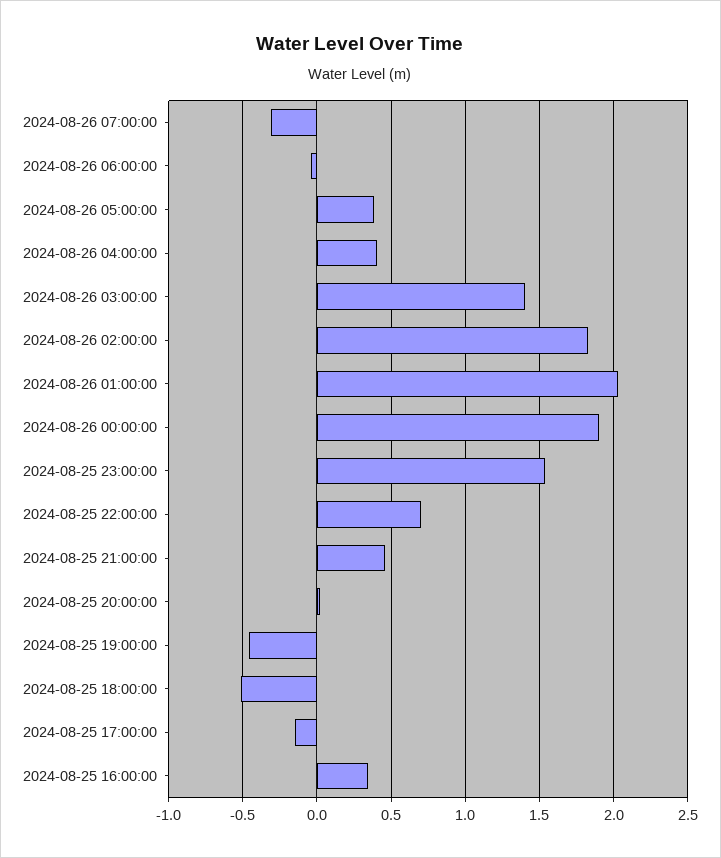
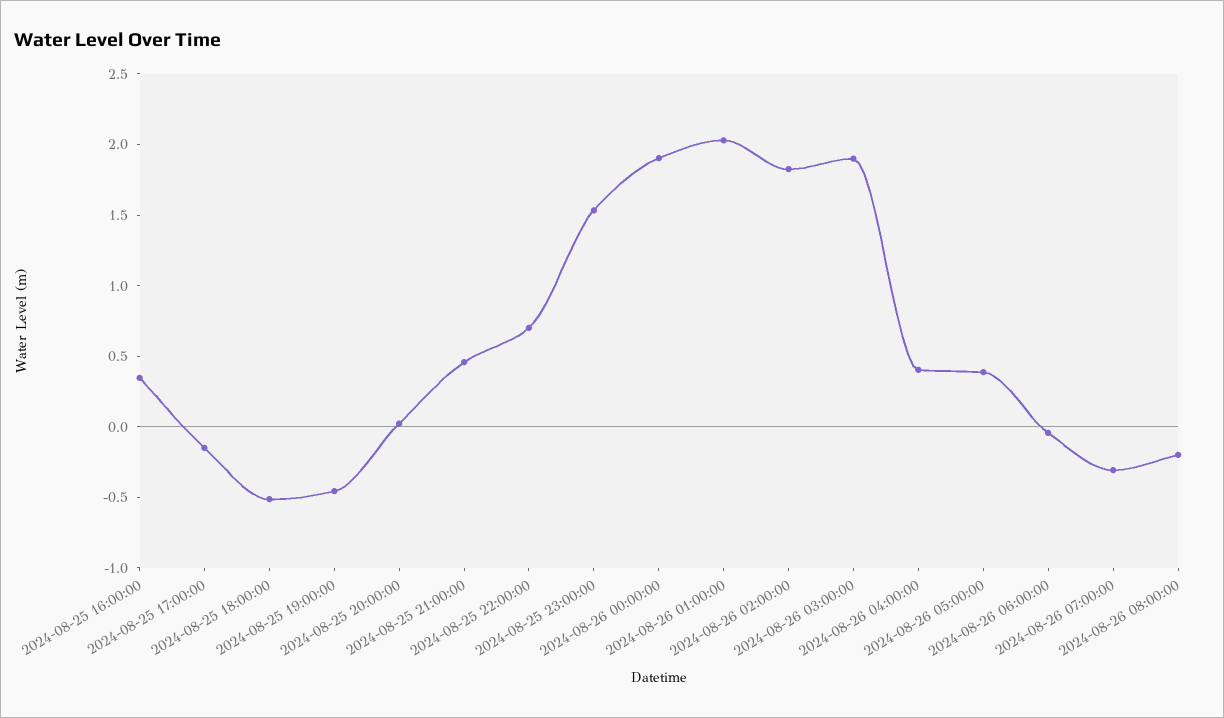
2024-08-26 03:00:00: 1.4 -> 1.9
2024-08-26 08:00:00: none -> -0.2

